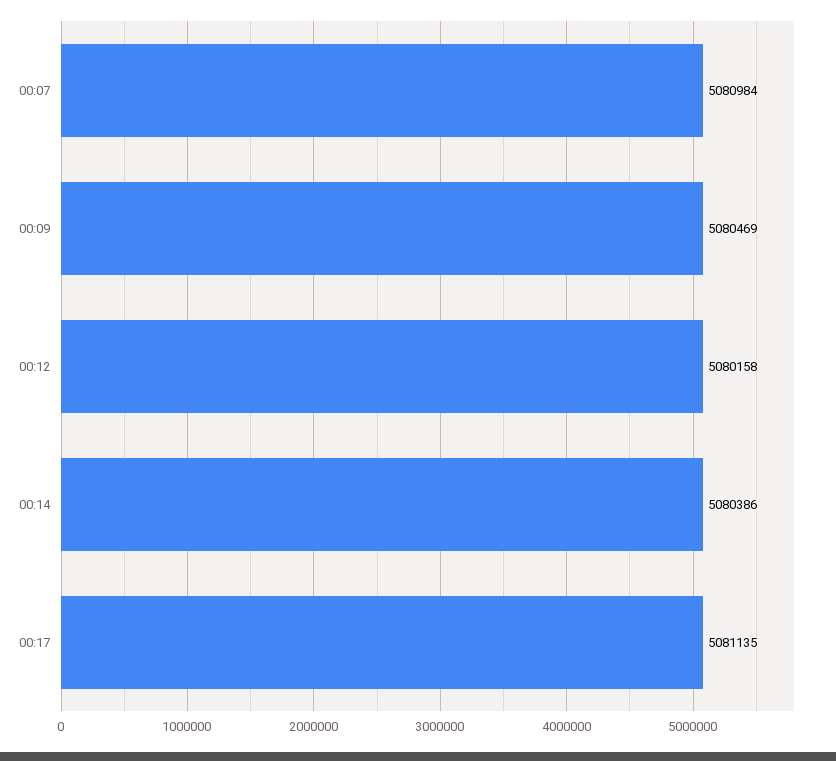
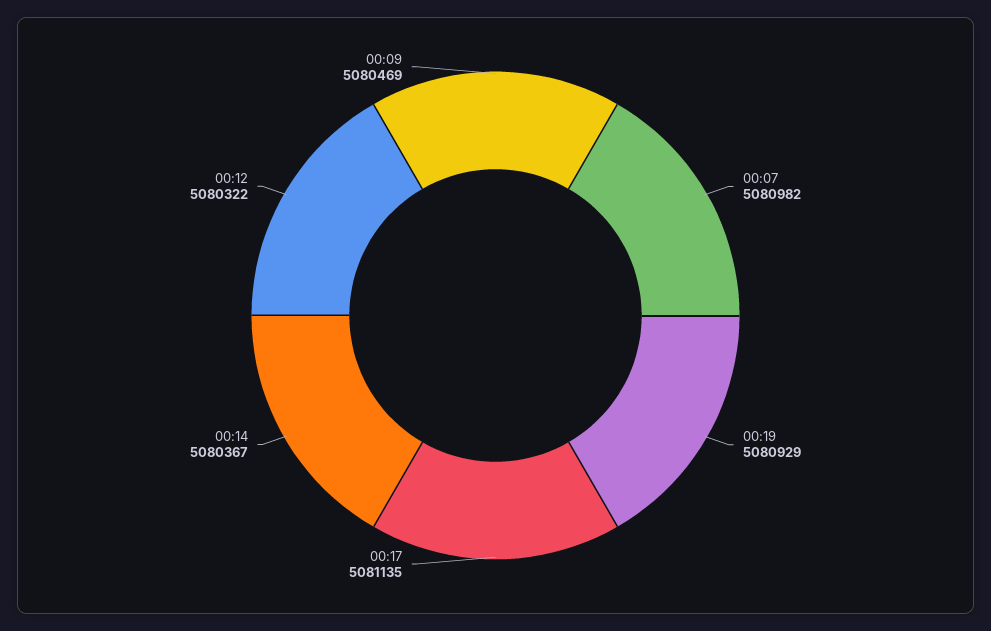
00:07: 5080984 -> 5080982
00:12: 5080158 -> 5080322
00:14: 5080386 -> 5080367
00:19: none -> 5080929

